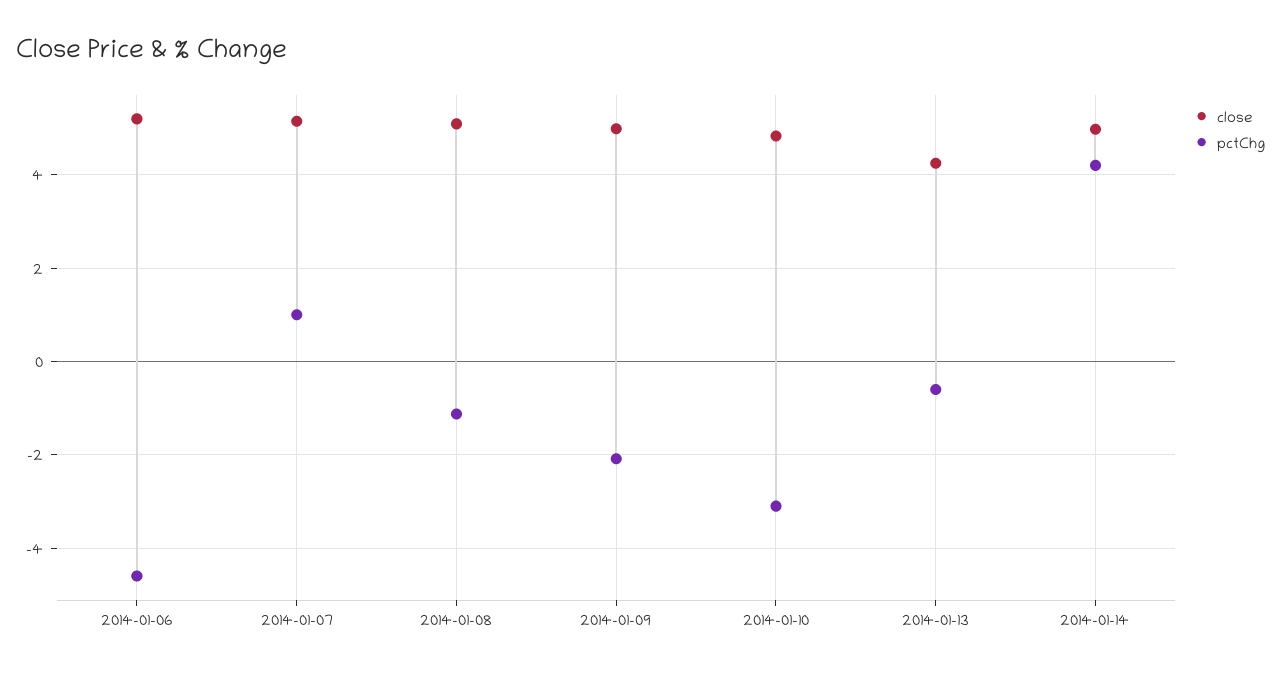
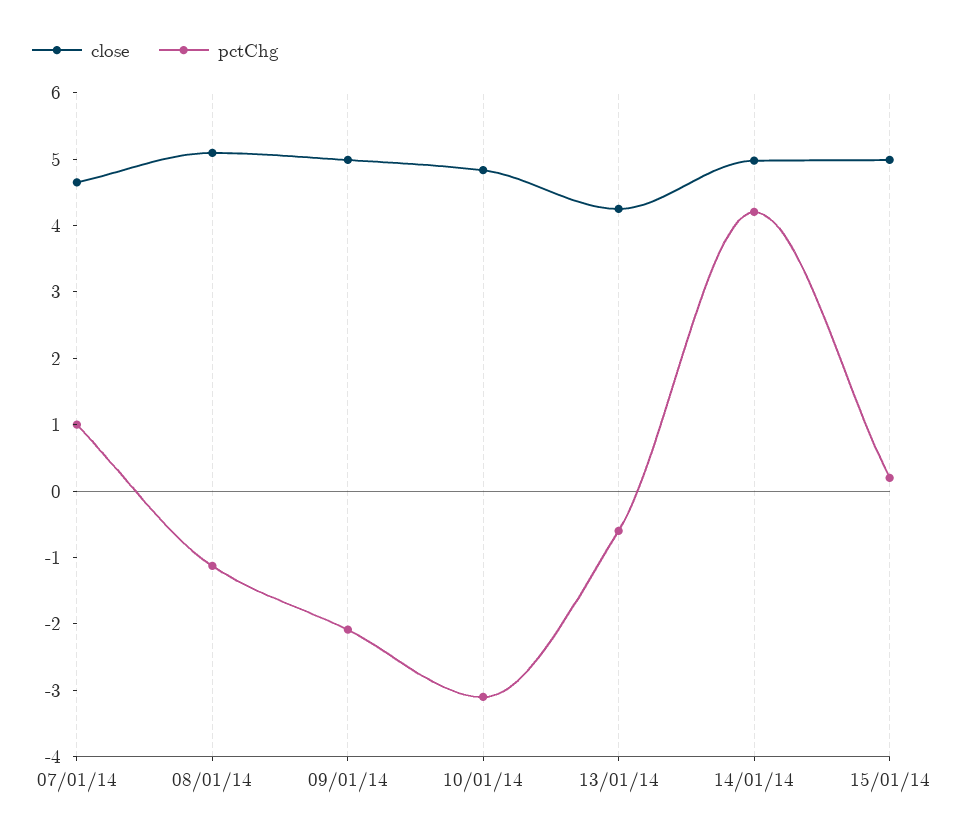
close, 2014-01-06: 5.2 -> none
pctChg, 2014-01-06: -4.6 -> none
close, 2014-01-07: 5.2 -> 4.6
close, 15/01/14: none -> 5
pctChg, 15/01/14: none -> 0.2

